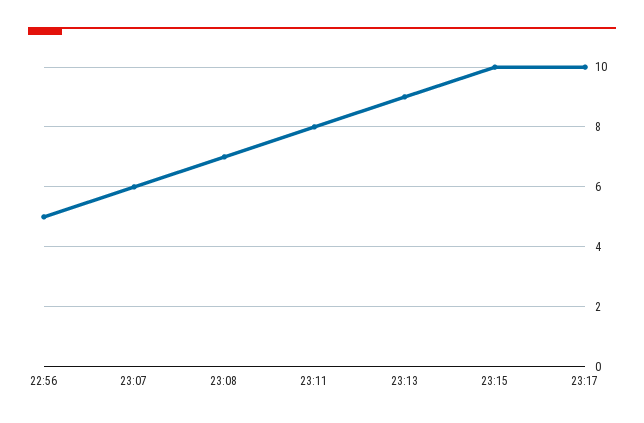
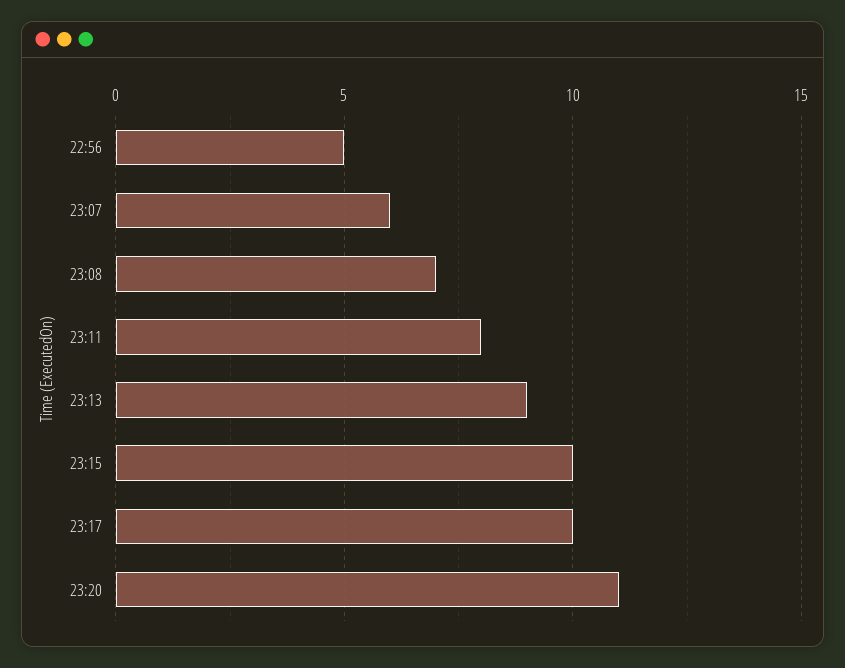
23:20: none -> 11

